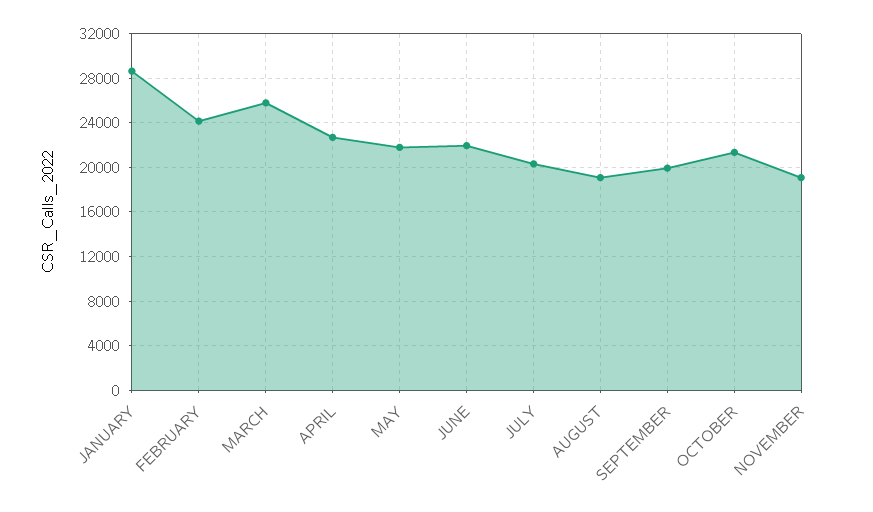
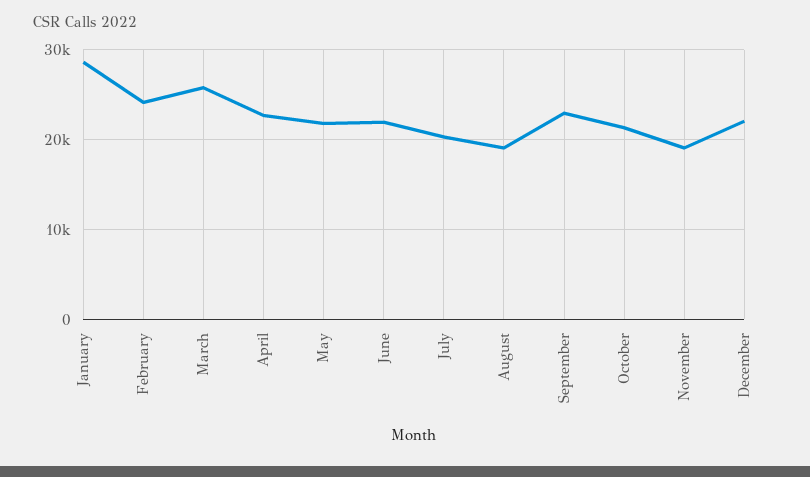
SEPTEMBER: 20000 -> 23000
December: none -> 22000

